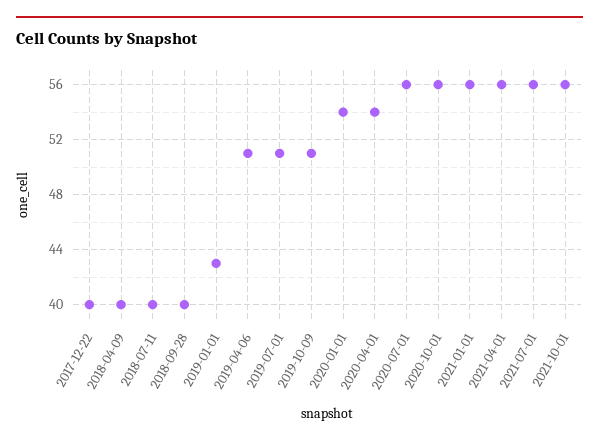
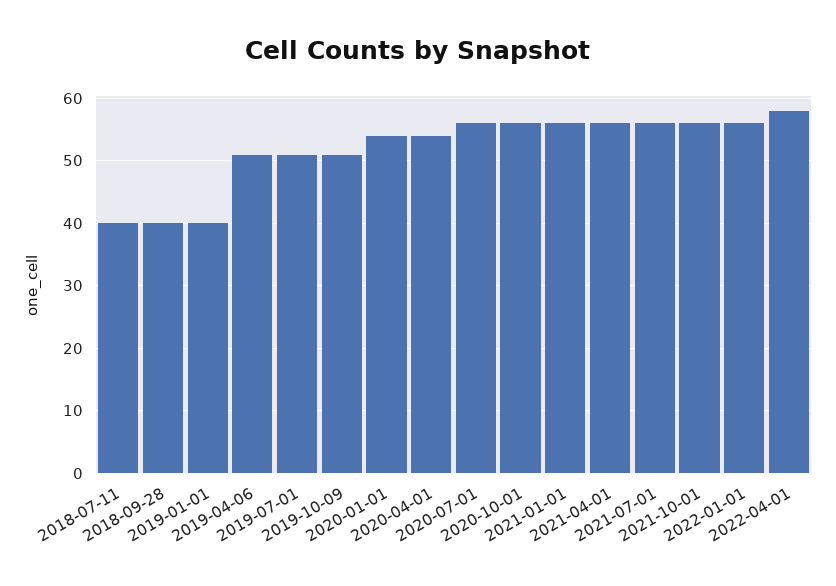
2017-12-22: 40 -> none
2018-04-09: 40 -> none
2019-01-01: 43 -> 40
2022-01-01: none -> 56
2022-04-01: none -> 58

